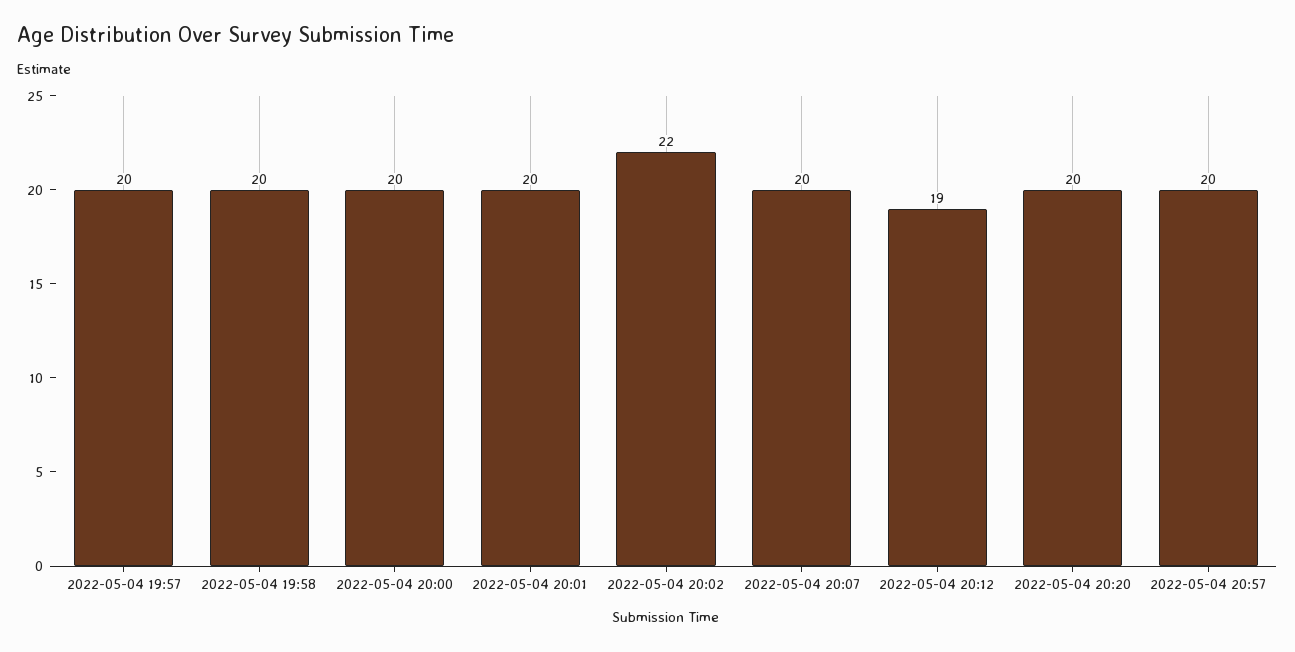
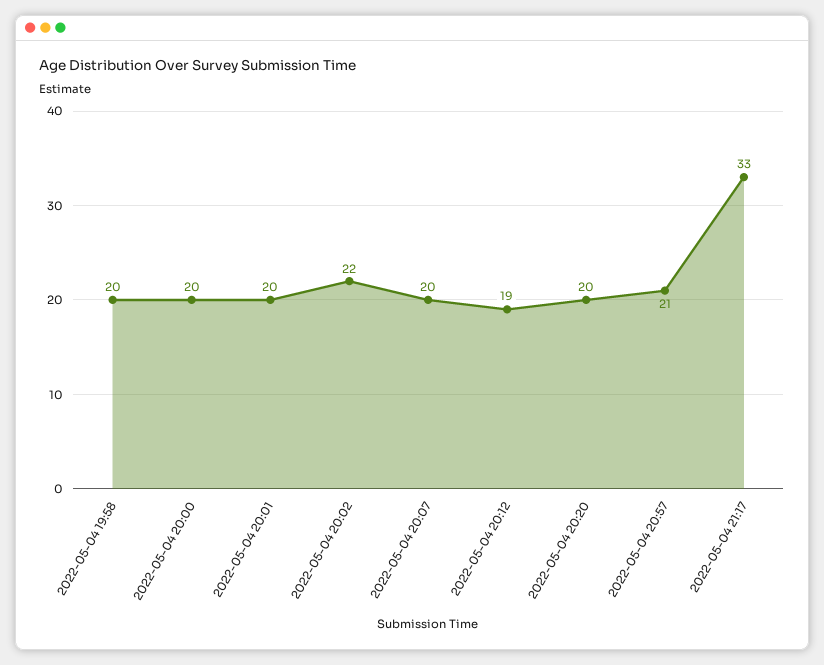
2022-05-04 19:57: 20 -> none
2022-05-04 20:57: 20 -> 21
2022-05-04 21:17: none -> 33

